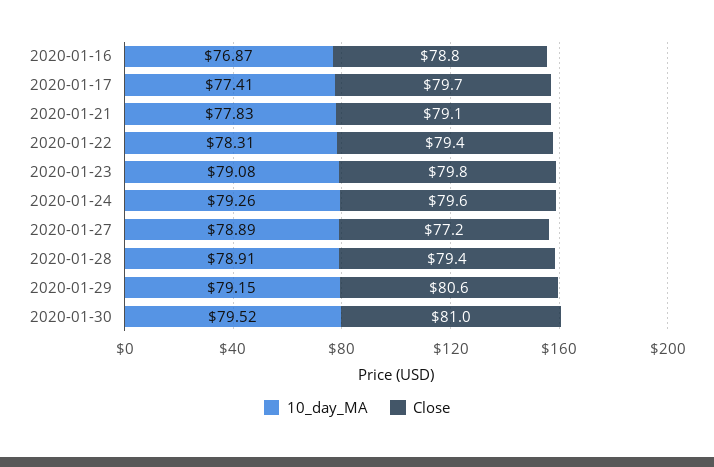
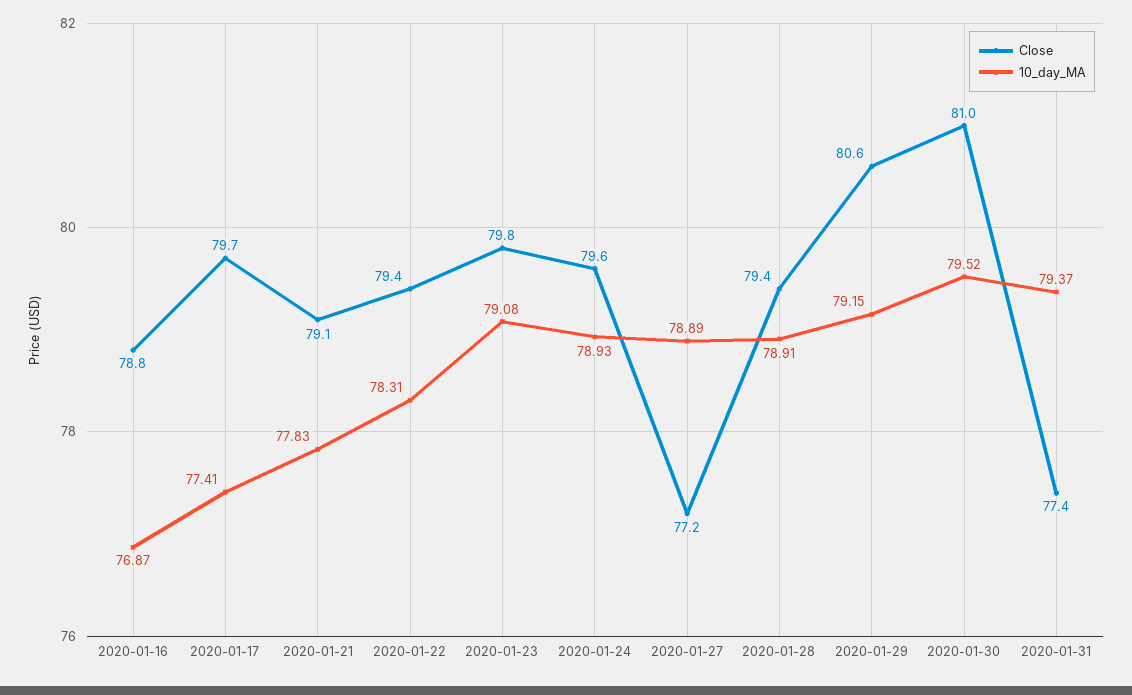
10_day_MA, 2020-01-24: 79.26 -> 78.93
Close, 2020-01-31: none -> 77.4
10_day_MA, 2020-01-31: none -> 79.37

